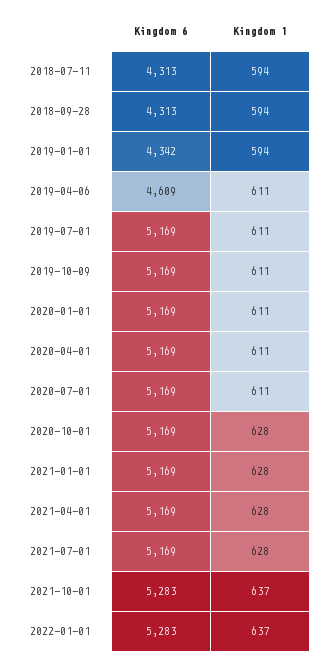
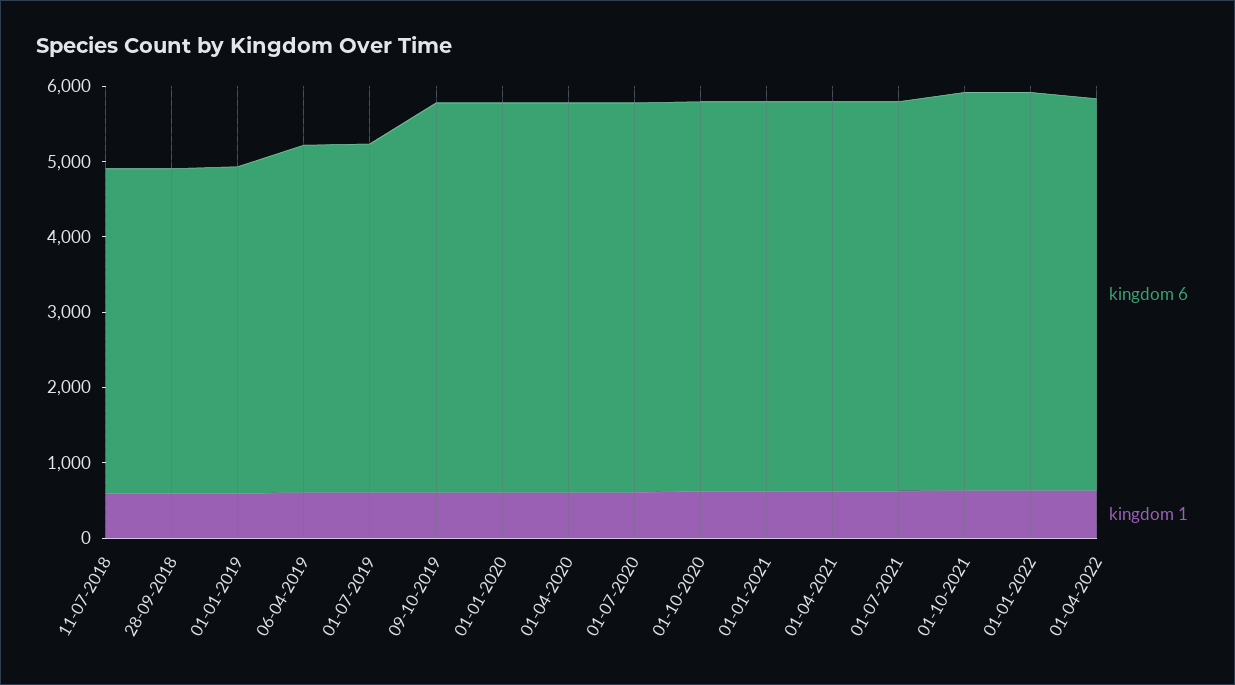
Kingdom 6, 2019-07-01: 5169 -> 4600
Kingdom 6, 01-04-2022: none -> 5200
Kingdom 1, 01-04-2022: none -> 600

